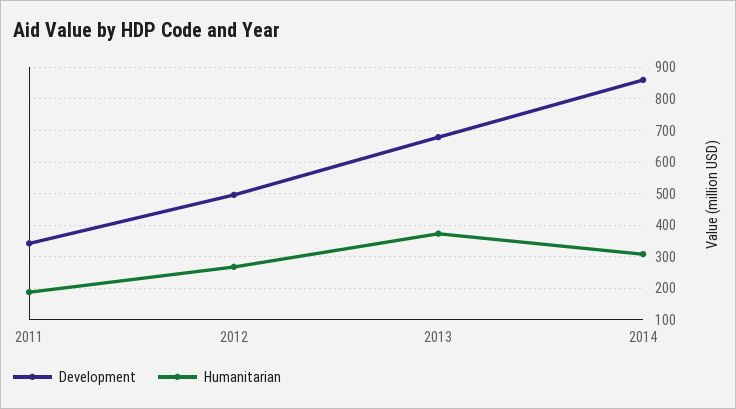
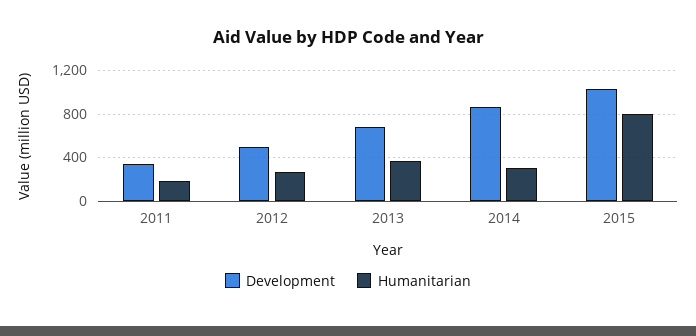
Development, 2015: none -> 1000
Humanitarian, 2015: none -> 800

